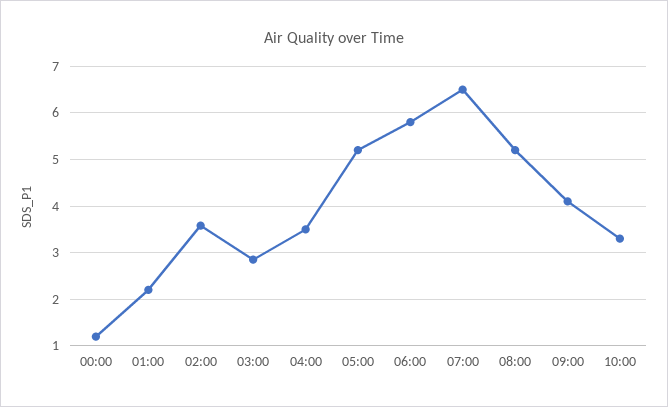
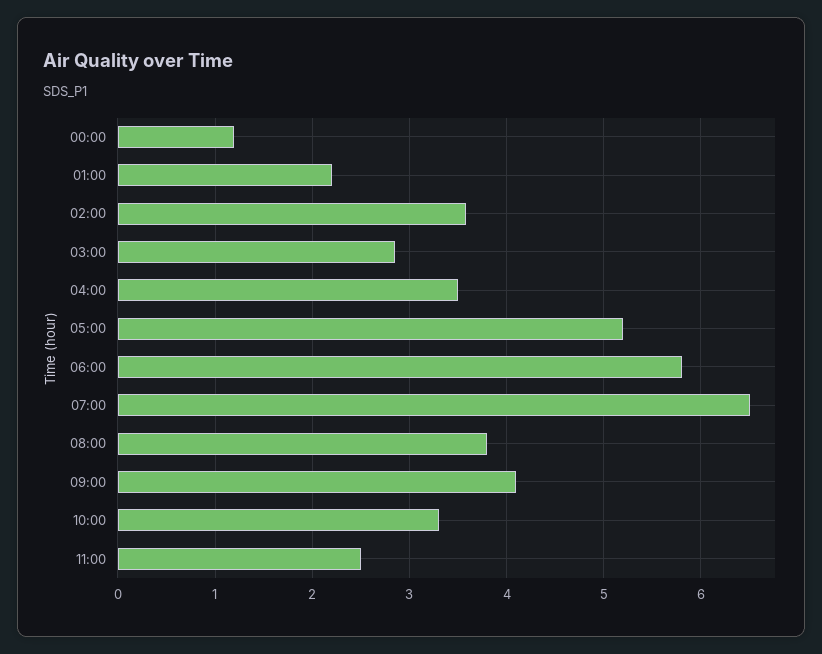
08:00: 5.2 -> 3.8
11:00: none -> 2.5

